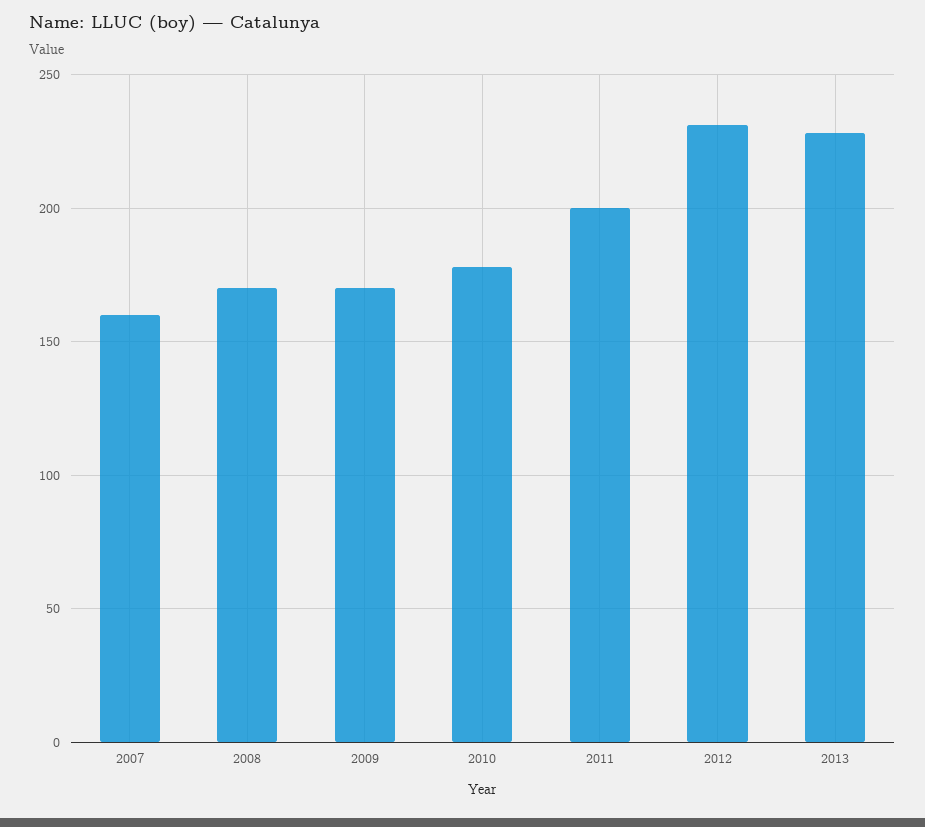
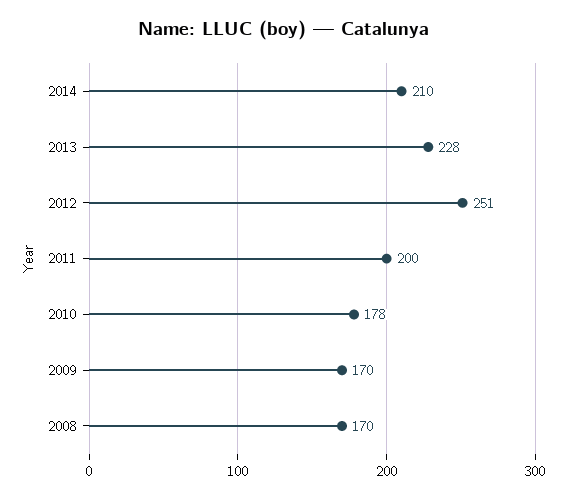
2007: 160 -> none
2012: 230 -> 251
2014: none -> 210

